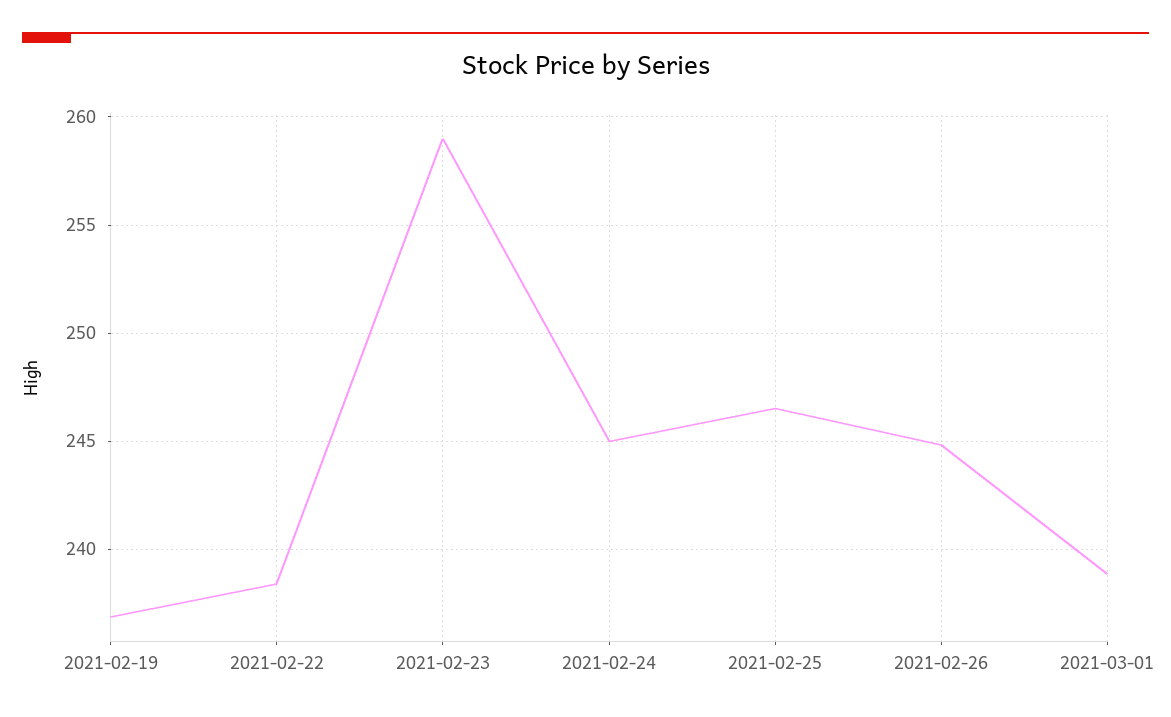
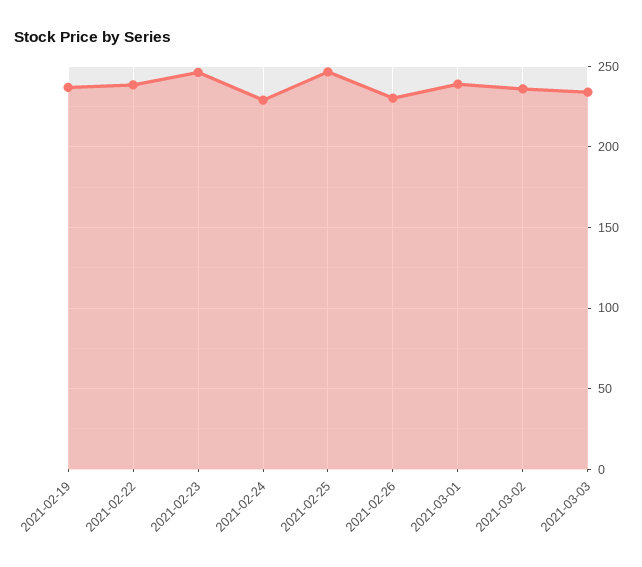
2021-02-23: 259 -> 245
2021-02-24: 245 -> 230
2021-02-26: 245 -> 230
2021-03-02: none -> 235
2021-03-03: none -> 235

